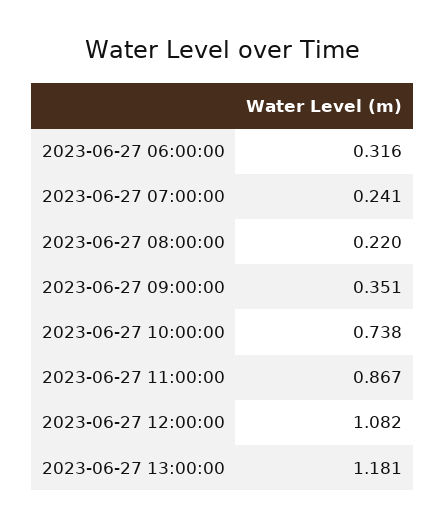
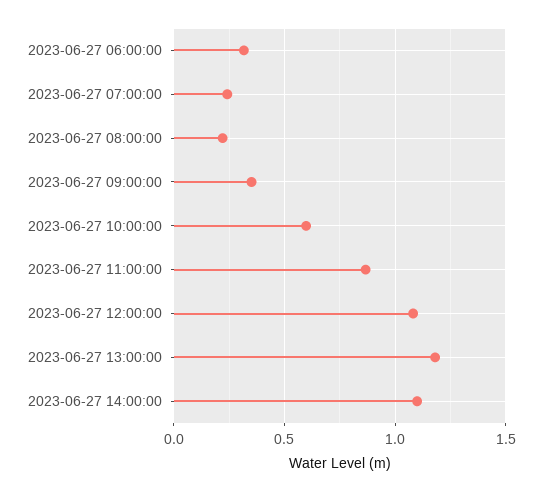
2023-06-27 10:00:00: 0.738 -> 0.6
2023-06-27 14:00:00: none -> 1.1

